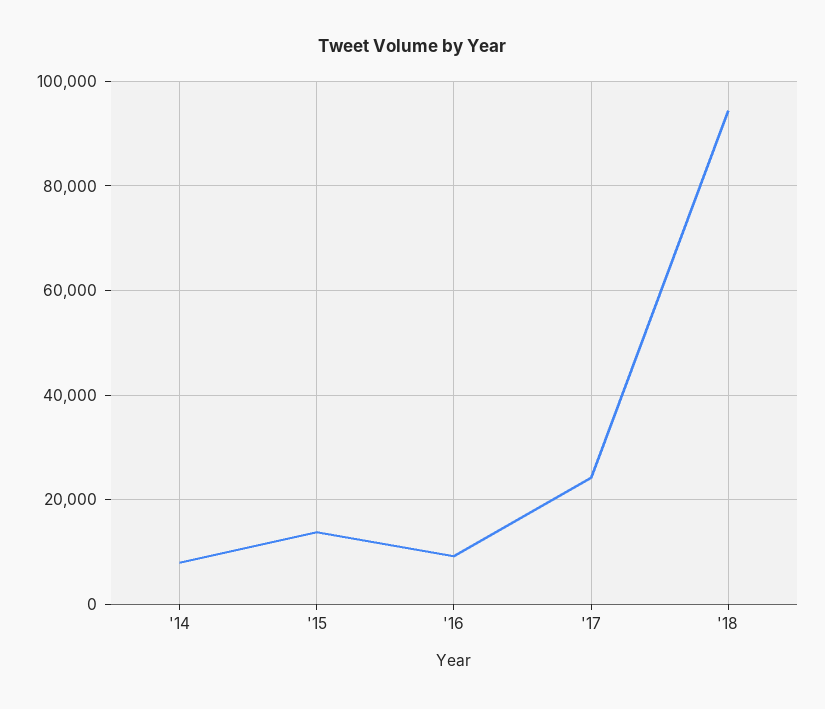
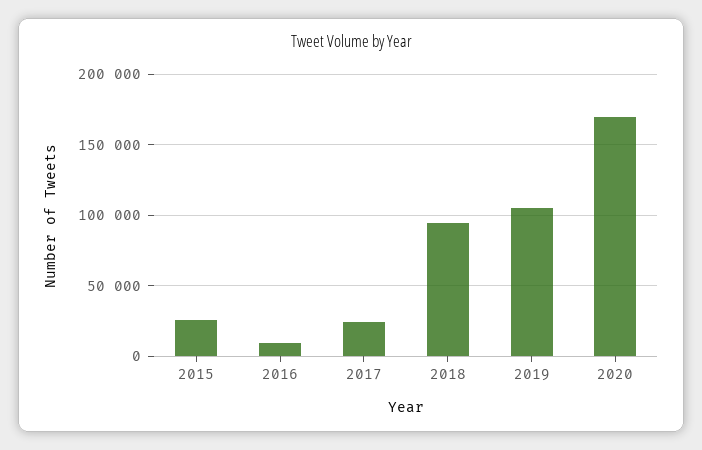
'14: 8000 -> none
'15: 14000 -> 25000
2019: none -> 105000
2020: none -> 170000

